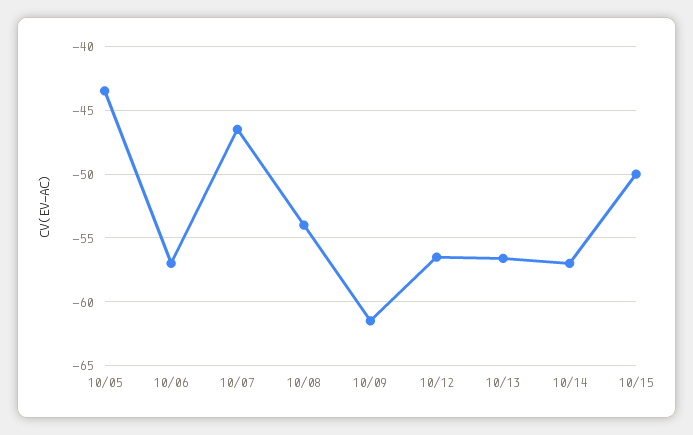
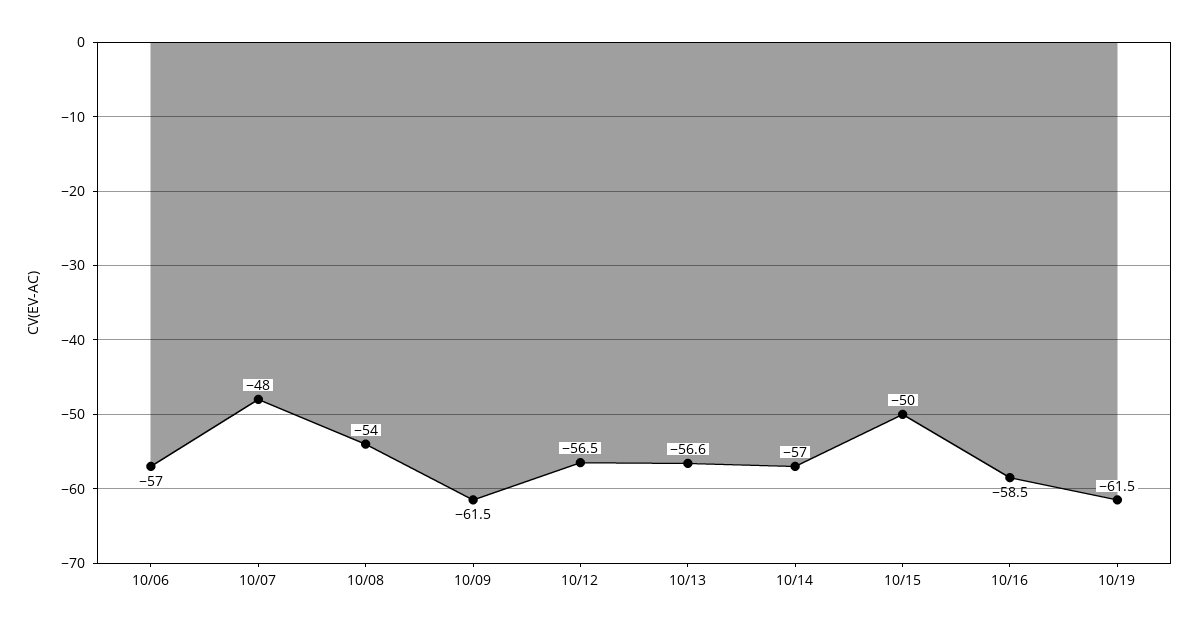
10/05: -43.5 -> none
10/07: -46.5 -> -48
10/16: none -> -58.5
10/19: none -> -61.5

